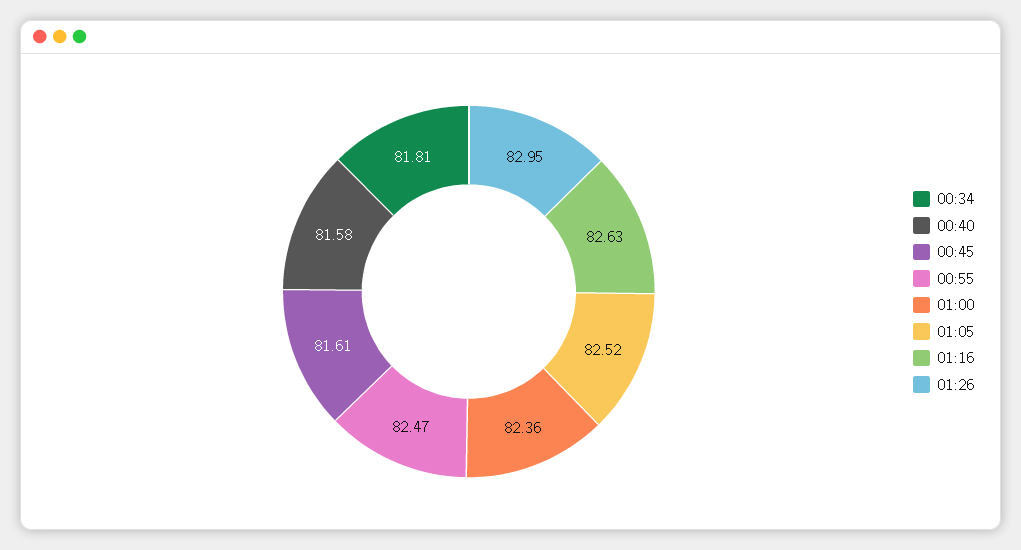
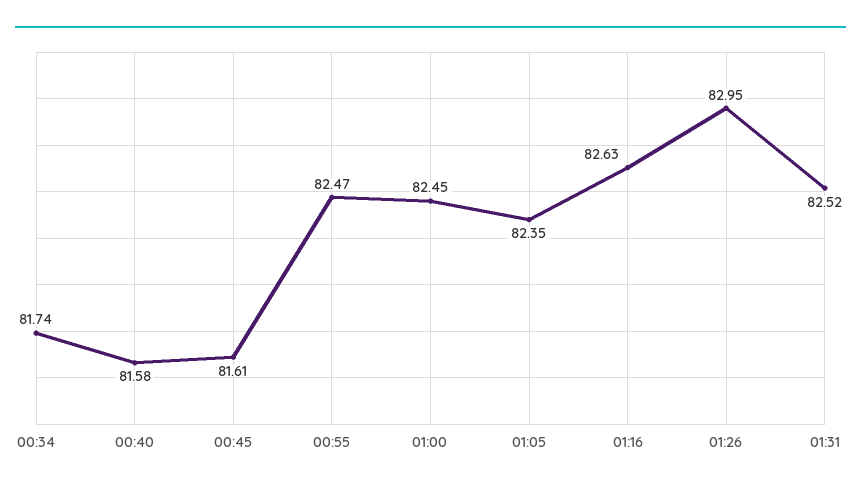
00:34: 81.81 -> 81.74
01:00: 82.36 -> 82.45
01:05: 82.52 -> 82.35
01:31: none -> 82.52

